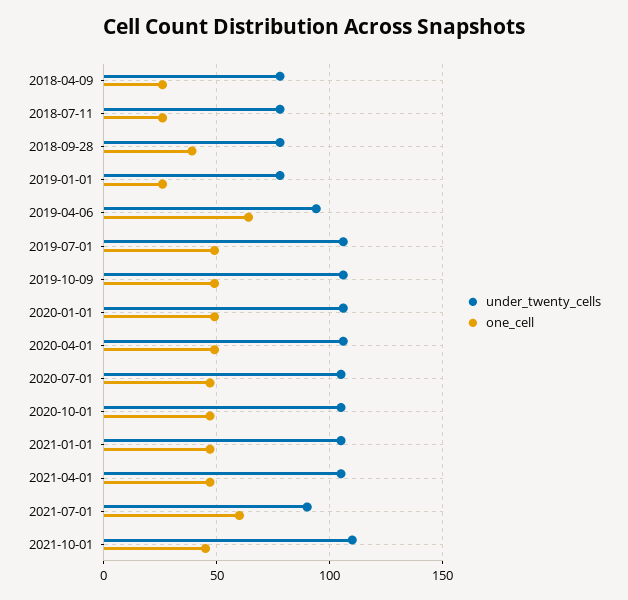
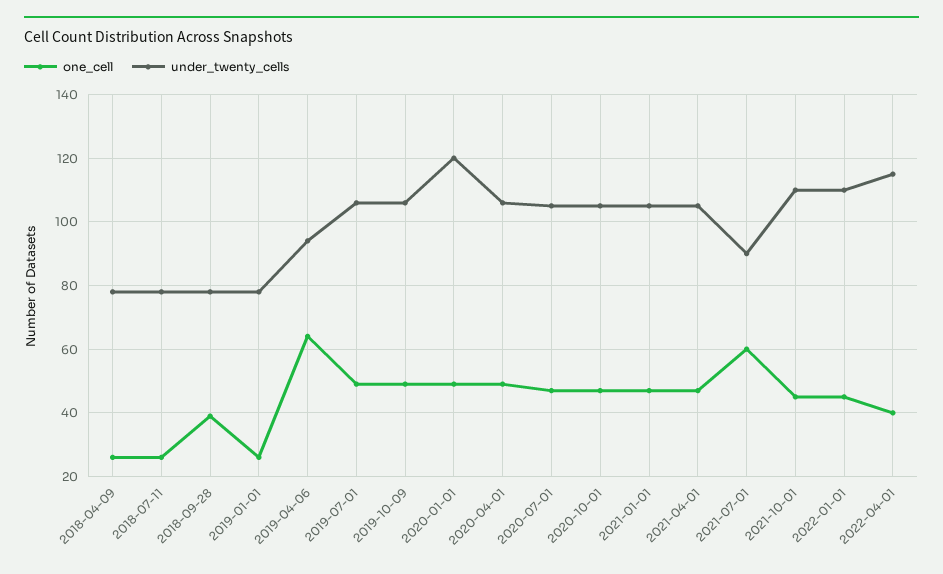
under_twenty_cells, 2020-01-01: 105 -> 120
one_cell, 2022-01-01: none -> 45
under_twenty_cells, 2022-01-01: none -> 110
one_cell, 2022-04-01: none -> 40
under_twenty_cells, 2022-04-01: none -> 115

